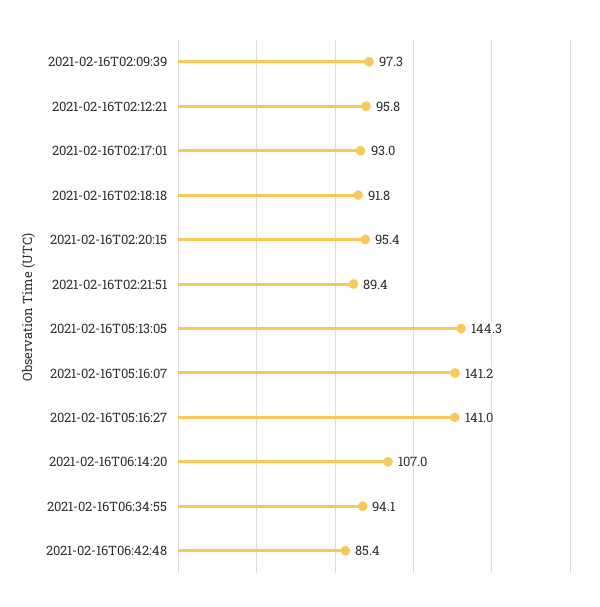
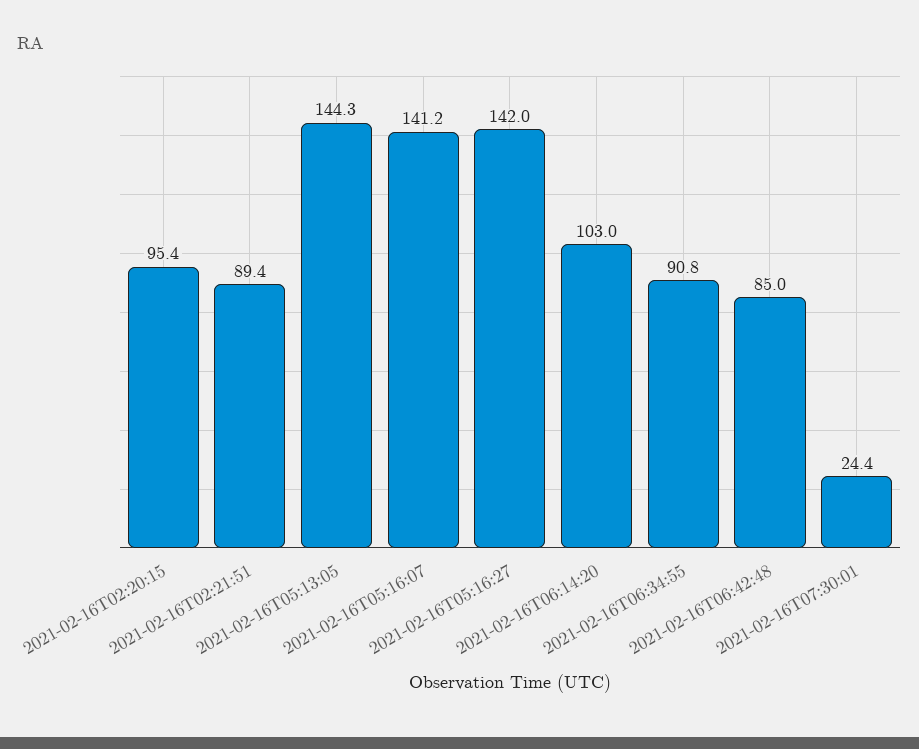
2021-02-16T02:09:39: 97.3 -> none
2021-02-16T02:12:21: 95.8 -> none
2021-02-16T02:17:01: 93 -> none
2021-02-16T02:18:18: 91.8 -> none
2021-02-16T05:16:27: 141 -> 142
2021-02-16T06:14:20: 107 -> 103
2021-02-16T06:34:55: 94.1 -> 90.8
2021-02-16T06:42:48: 85.4 -> 85
2021-02-16T07:30:01: none -> 24.4

